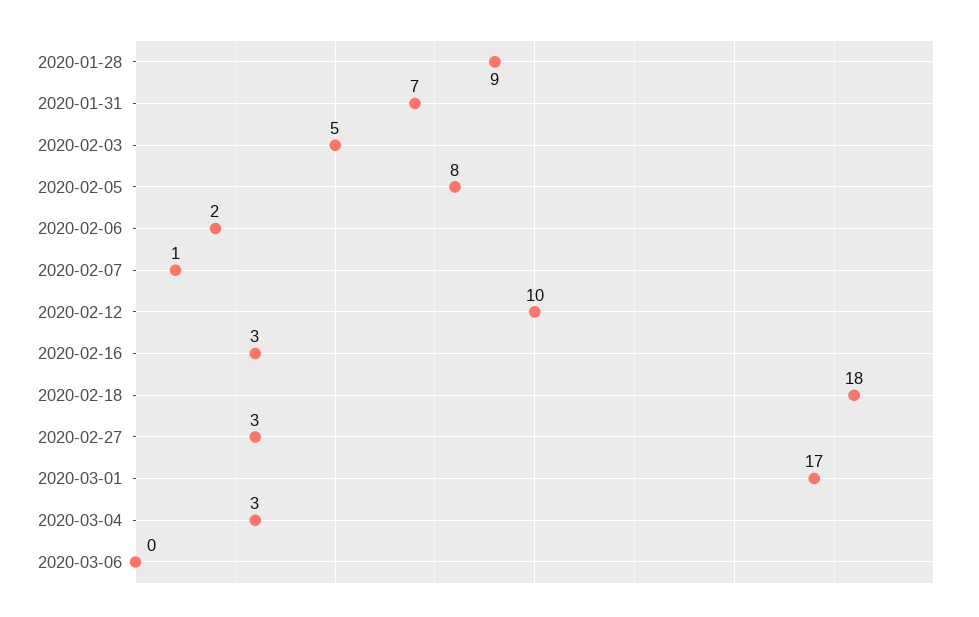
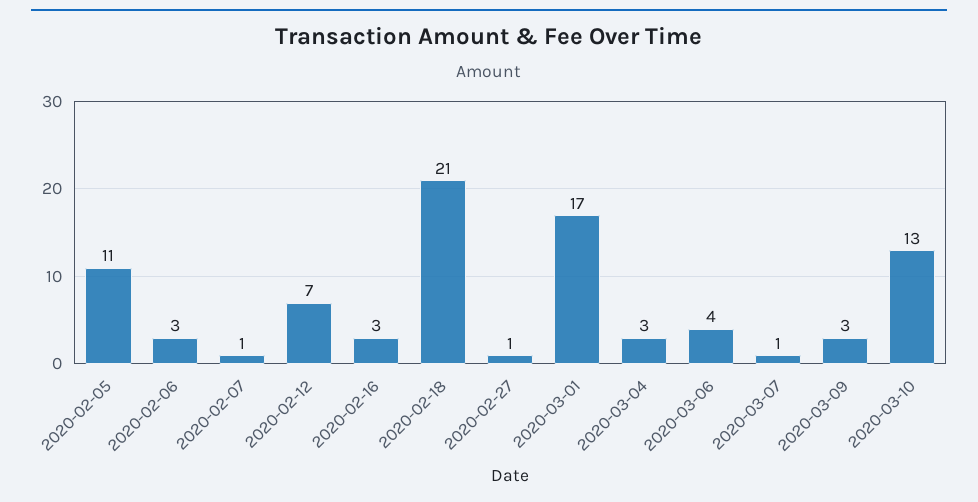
2020-01-28: 9 -> none
2020-01-31: 7 -> none
2020-02-03: 5 -> none
2020-02-05: 8 -> 11
2020-02-06: 2 -> 3
2020-02-12: 10 -> 7
2020-02-18: 18 -> 21
2020-02-27: 3 -> 1
2020-03-06: 0 -> 4
2020-03-07: none -> 1
2020-03-09: none -> 3
2020-03-10: none -> 13

